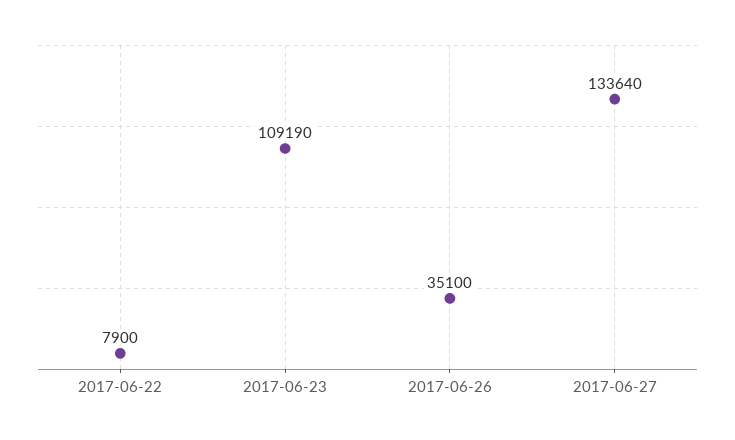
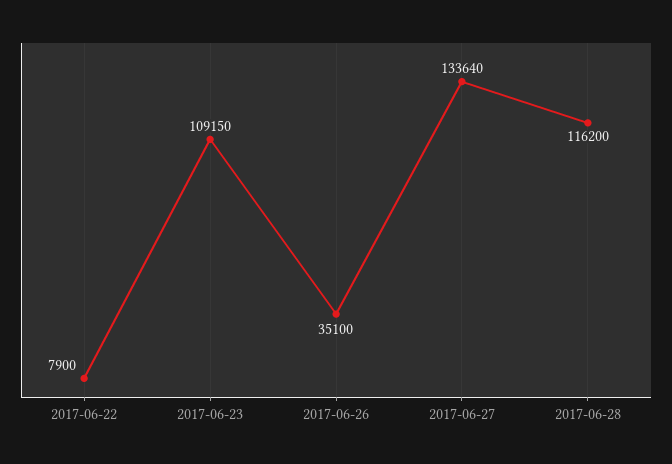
2017-06-23: 109190 -> 109150
2017-06-28: none -> 116200

